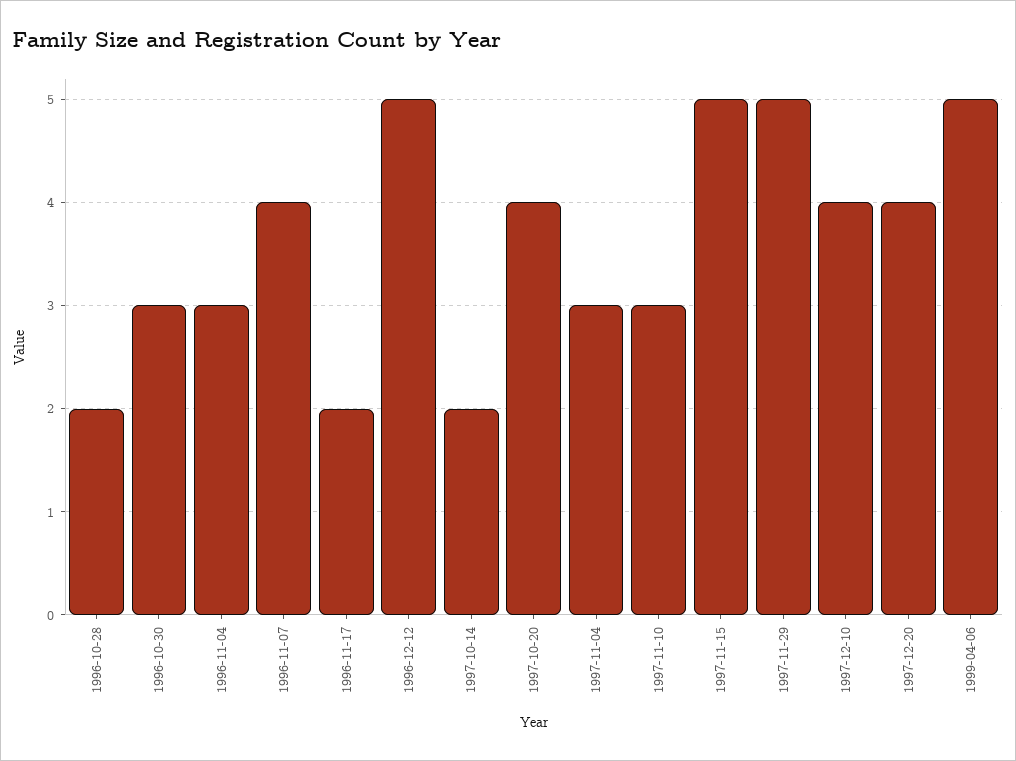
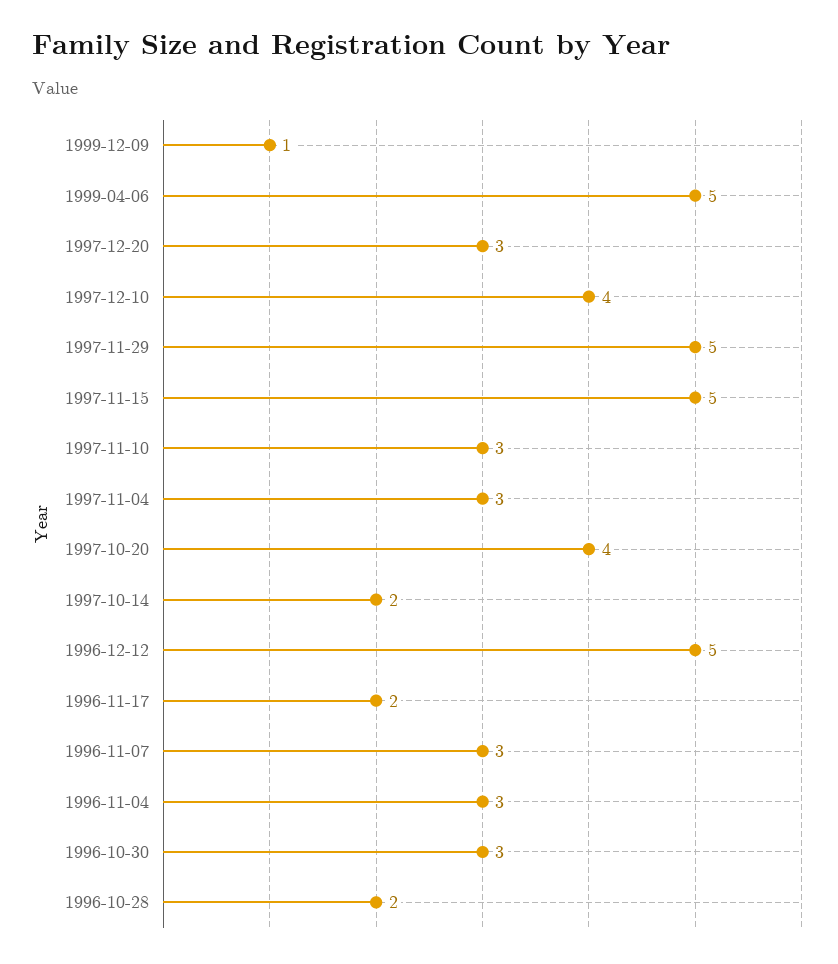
1996-11-07: 4 -> 3
1997-12-20: 4 -> 3
1999-12-09: none -> 1

